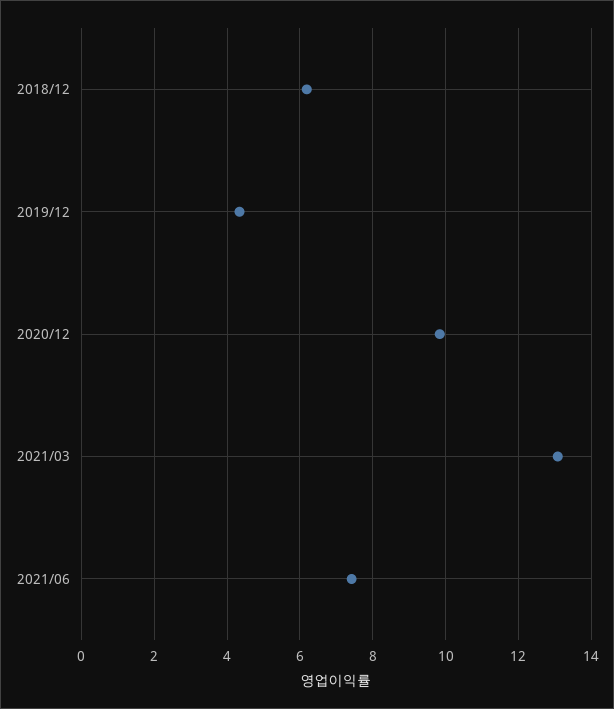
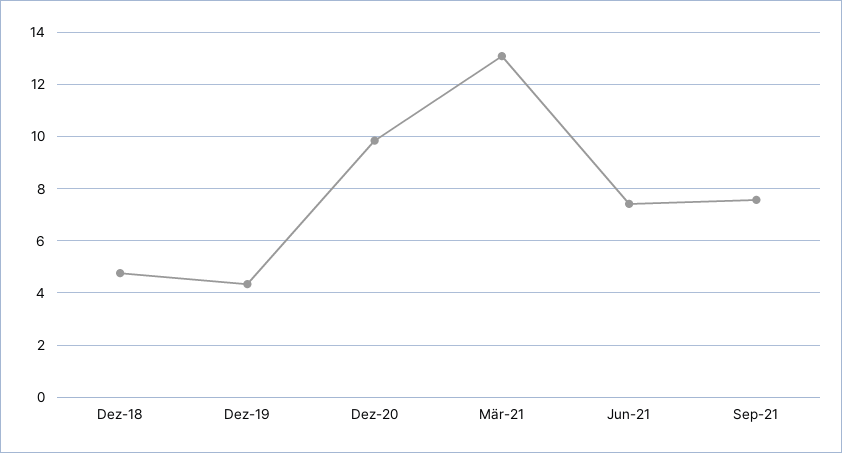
2018/12: 6.2 -> 4.75
Sep-21: none -> 7.5

